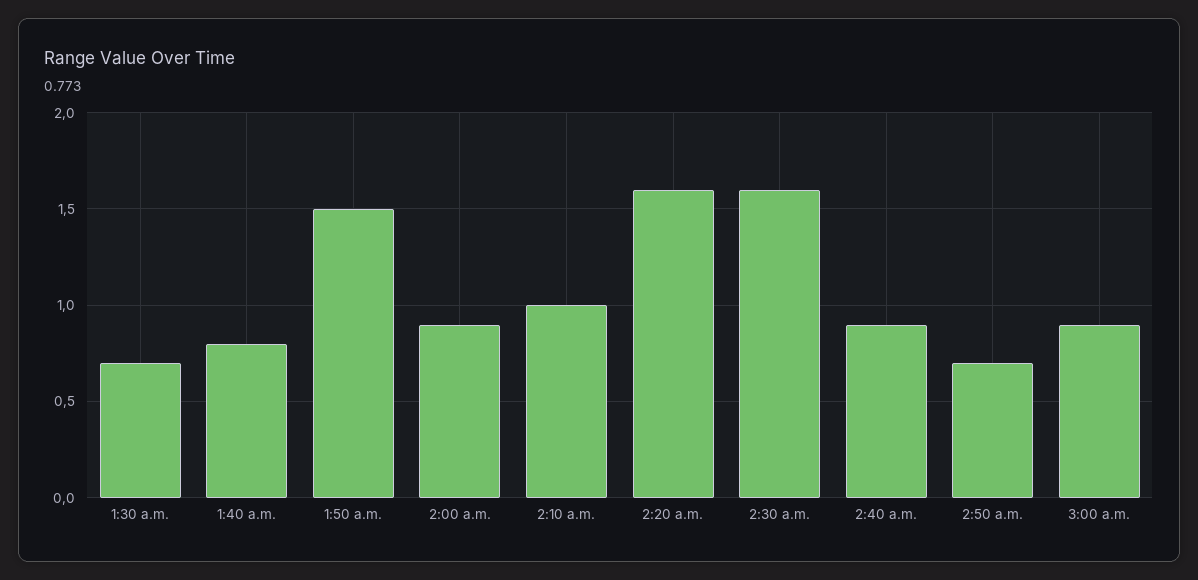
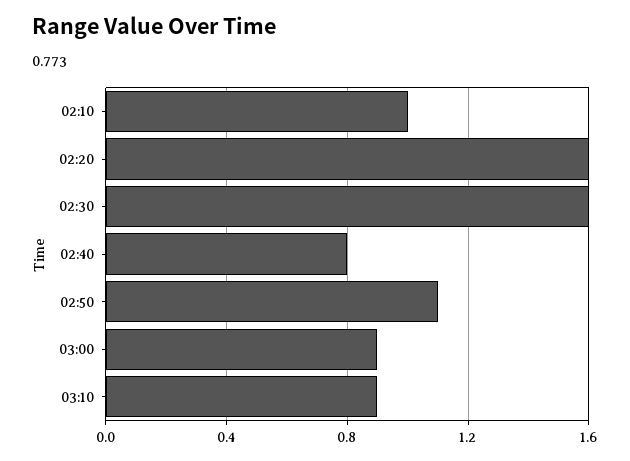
1:30 a.m.: 0.7 -> none
1:40 a.m.: 0.8 -> none
1:50 a.m.: 1.5 -> none
2:00 a.m.: 0.9 -> none
2:40 a.m.: 0.9 -> 0.8
2:50 a.m.: 0.7 -> 1.1
03:10: none -> 0.9

